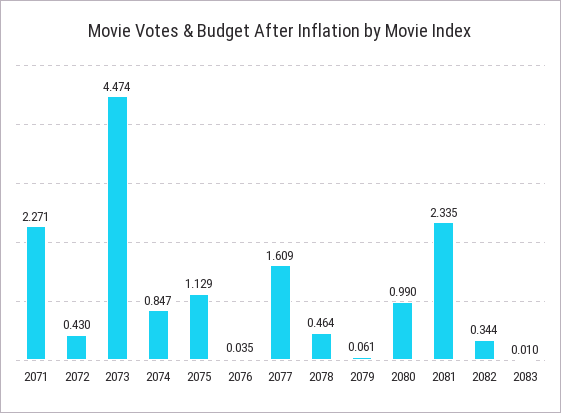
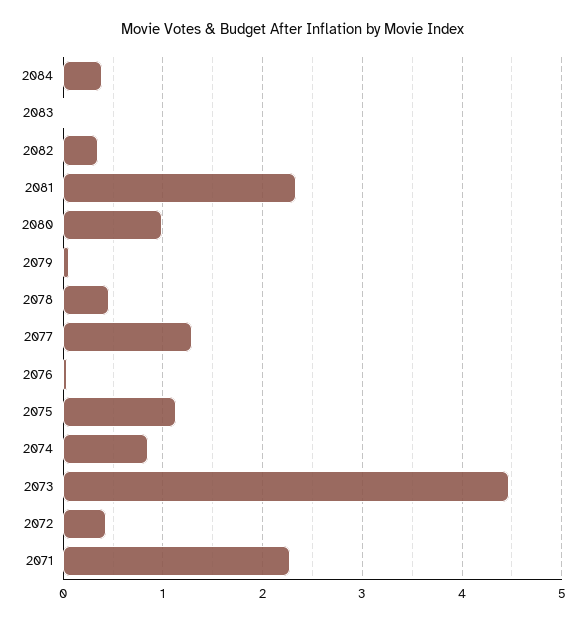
2077: 1.609 -> 1.3
2084: none -> 0.4

